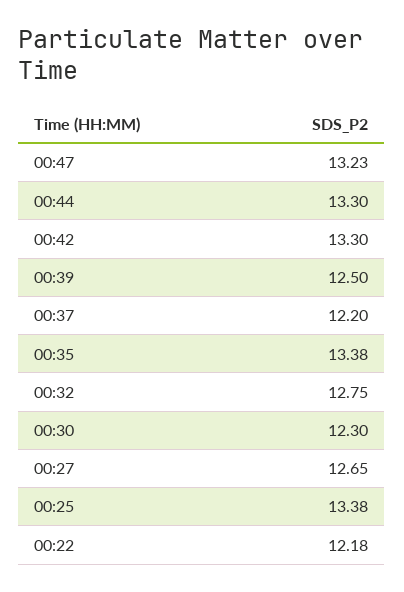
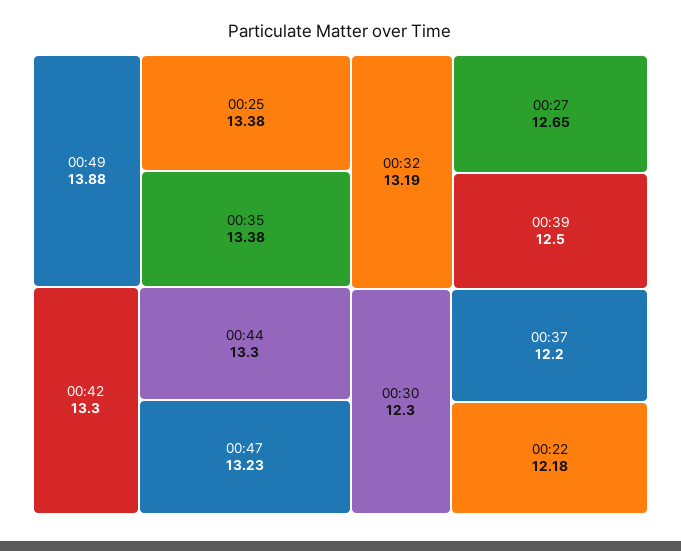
00:32: 12.75 -> 13.19
00:49: none -> 13.88

